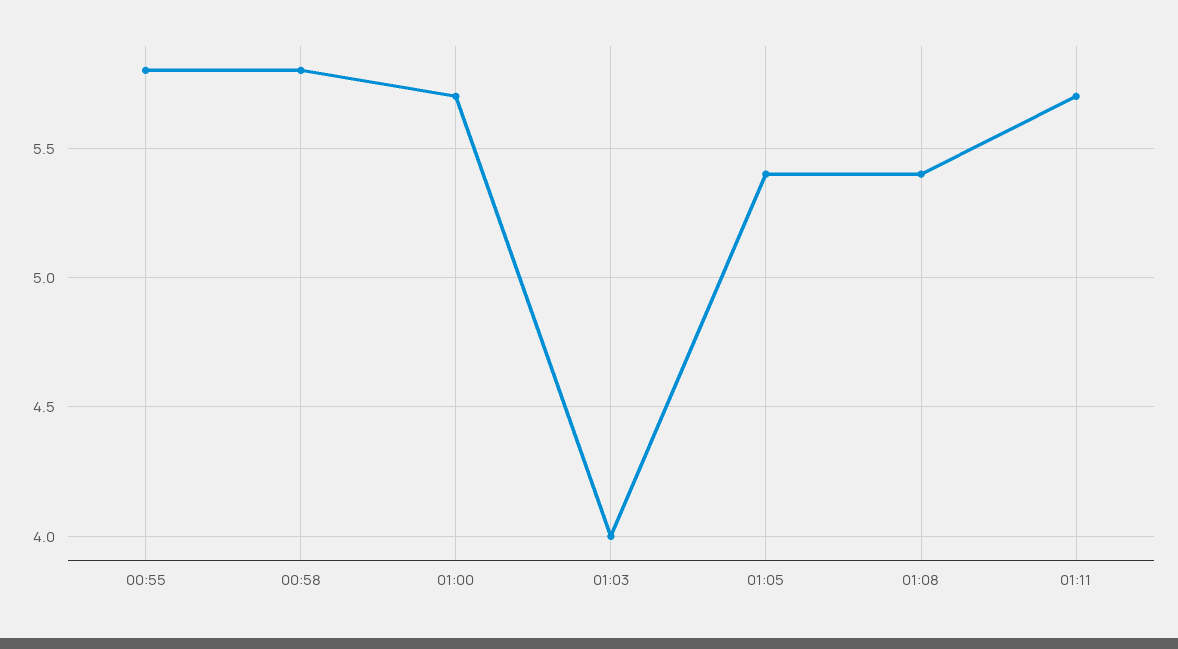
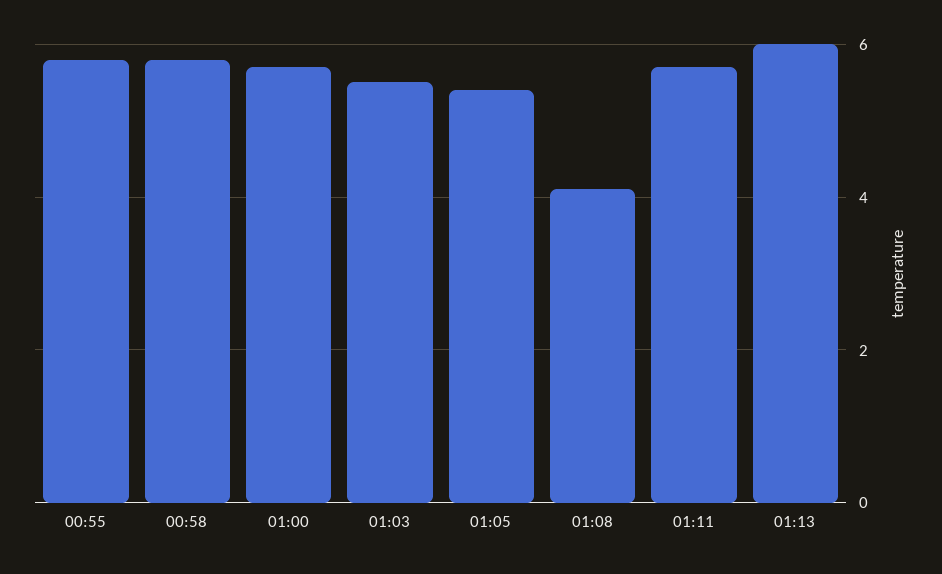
01:03: 4 -> 5.5
01:08: 5.4 -> 4
01:13: none -> 6

